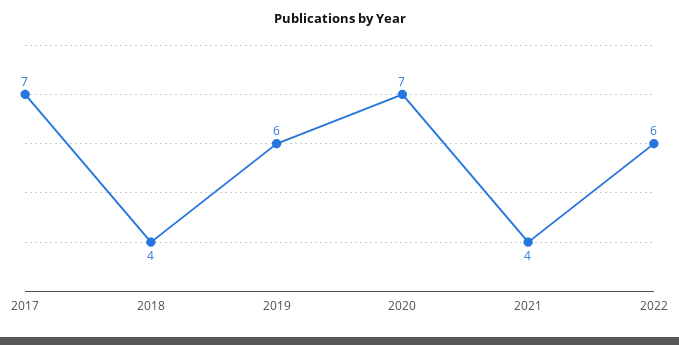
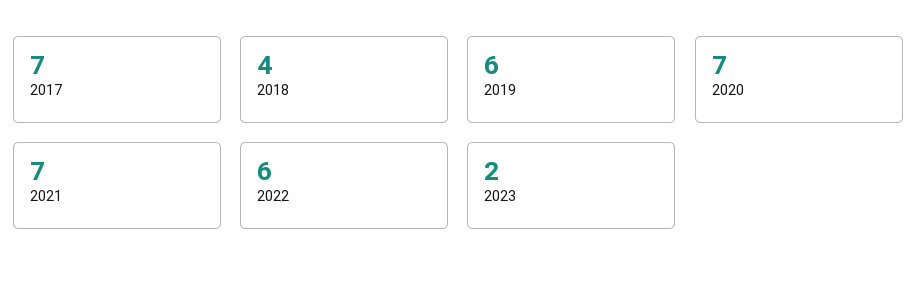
2021: 4 -> 7
2023: none -> 2

